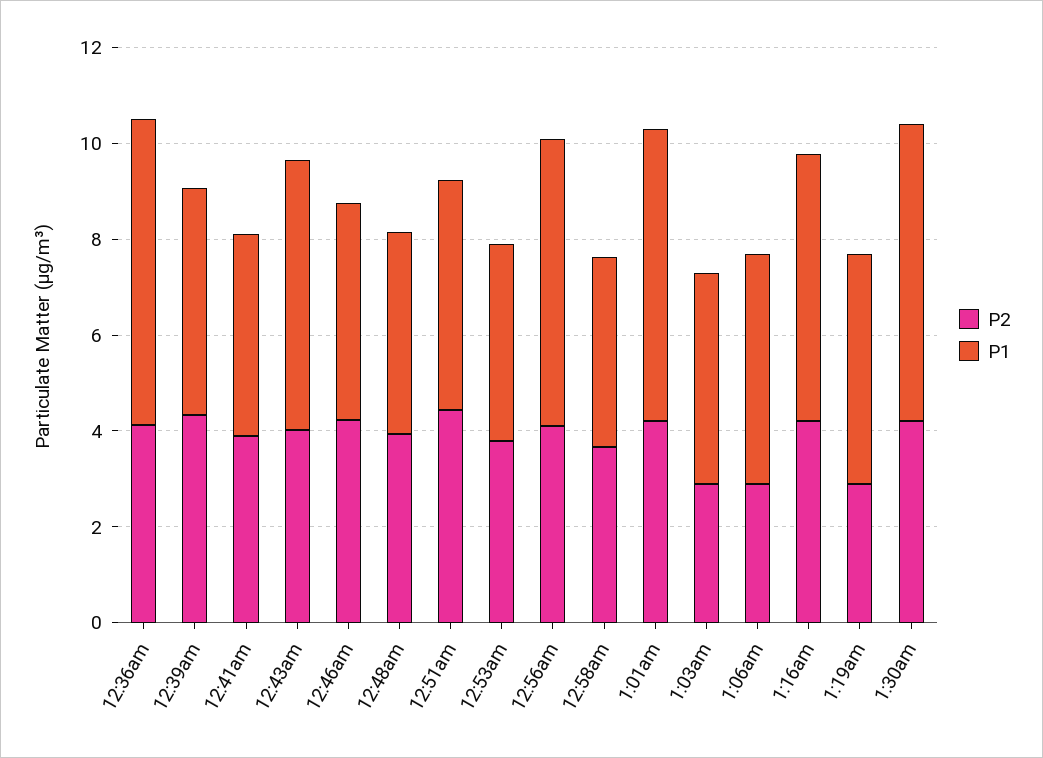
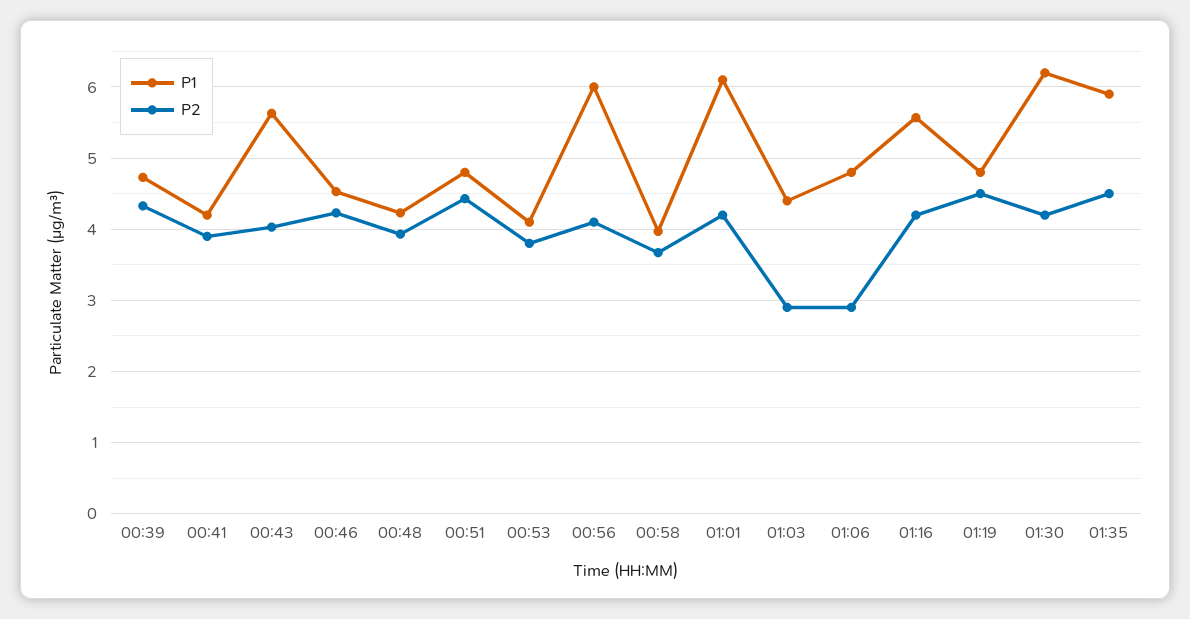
P2, 12:36am: 4 -> none
P1, 12:36am: 6.5 -> none
P2, 1:19am: 3 -> 4.5
P1, 01:35: none -> 5.9
P2, 01:35: none -> 4.5

